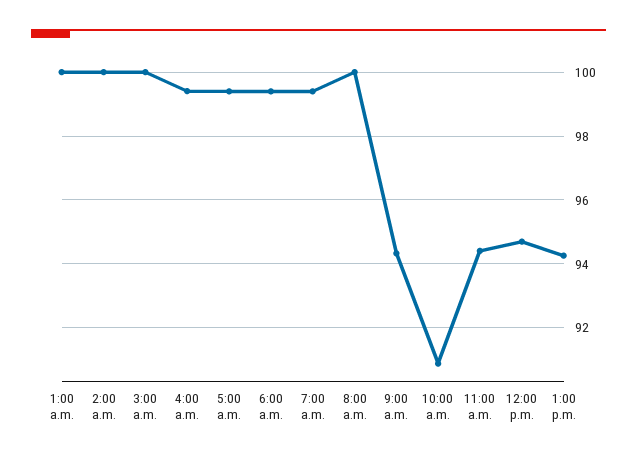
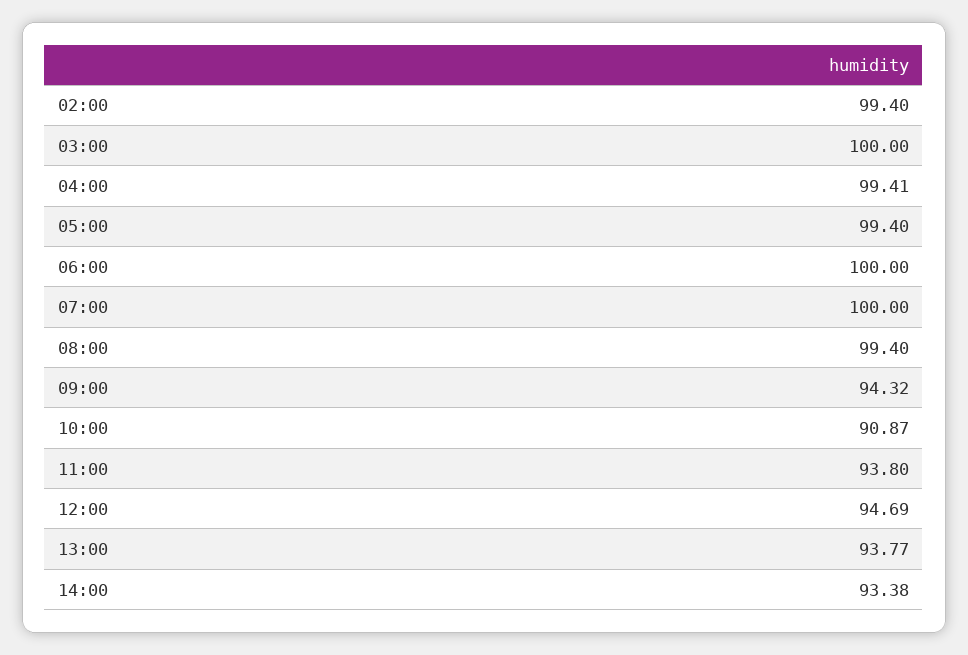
1:00 a.m.: 100 -> none
2:00 a.m.: 100 -> 99.4
6:00 a.m.: 99.4 -> 100
7:00 a.m.: 99.4 -> 100
8:00 a.m.: 100 -> 99.4
11:00 a.m.: 94.4 -> 93.8
1:00 p.m.: 94.2 -> 93.77
14:00: none -> 93.38

